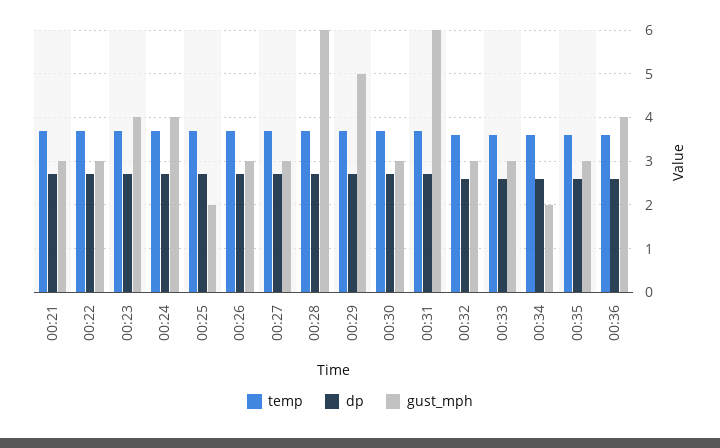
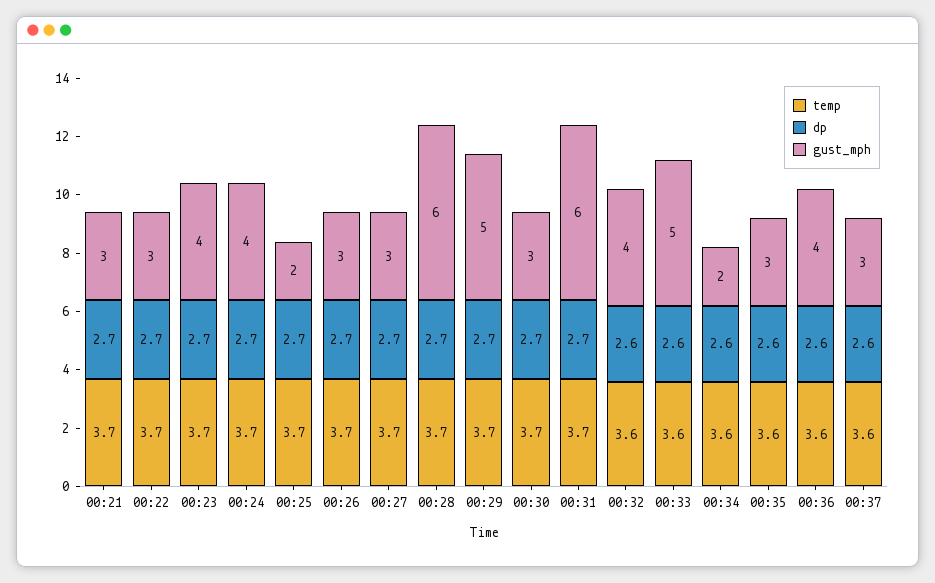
gust_mph, 00:32: 3 -> 4
gust_mph, 00:33: 3 -> 5
temp, 00:37: none -> 3.6
dp, 00:37: none -> 2.6
gust_mph, 00:37: none -> 3

